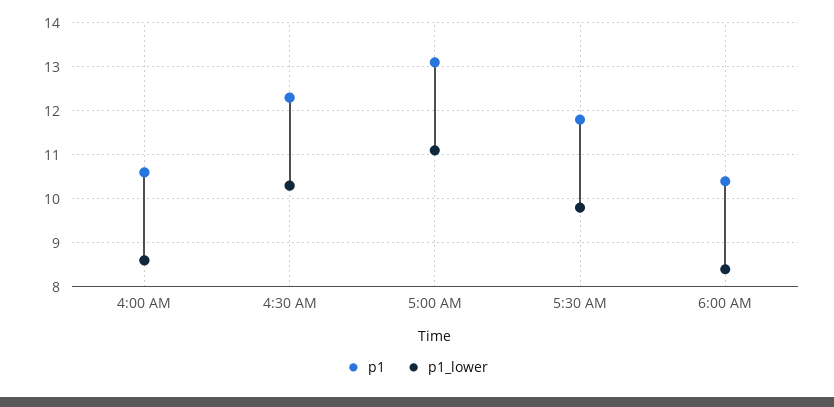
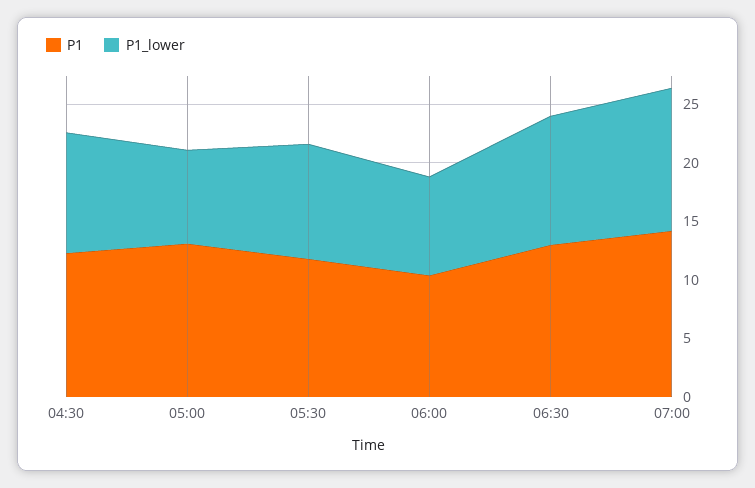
p1, 4:00 AM: 10.5 -> none
p1_lower, 4:00 AM: 8.5 -> none
p1_lower, 5:00 AM: 11 -> 8
p1, 06:30: none -> 13
p1_lower, 06:30: none -> 11
p1, 07:00: none -> 14
p1_lower, 07:00: none -> 12

